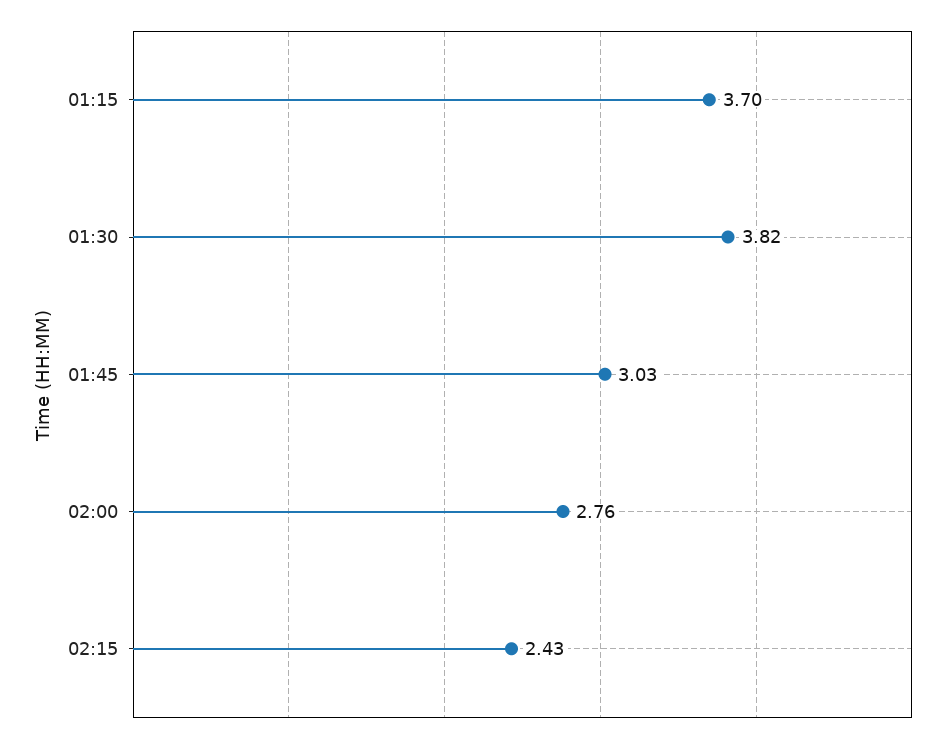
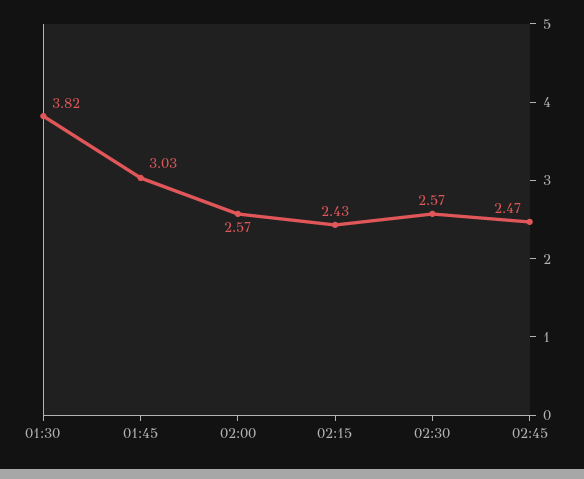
01:15: 3.7 -> none
02:00: 2.76 -> 2.57
02:30: none -> 2.57
02:45: none -> 2.47

